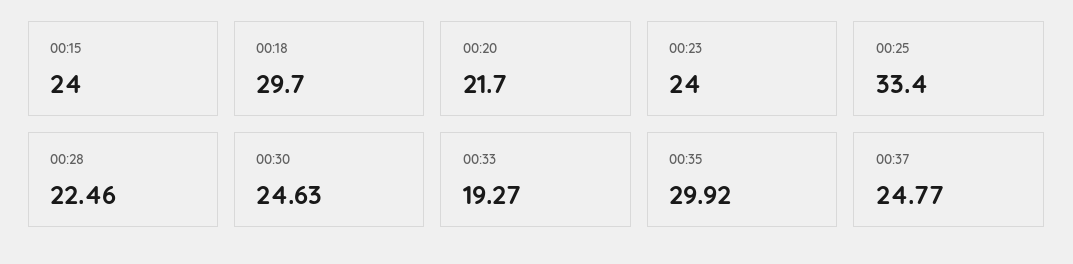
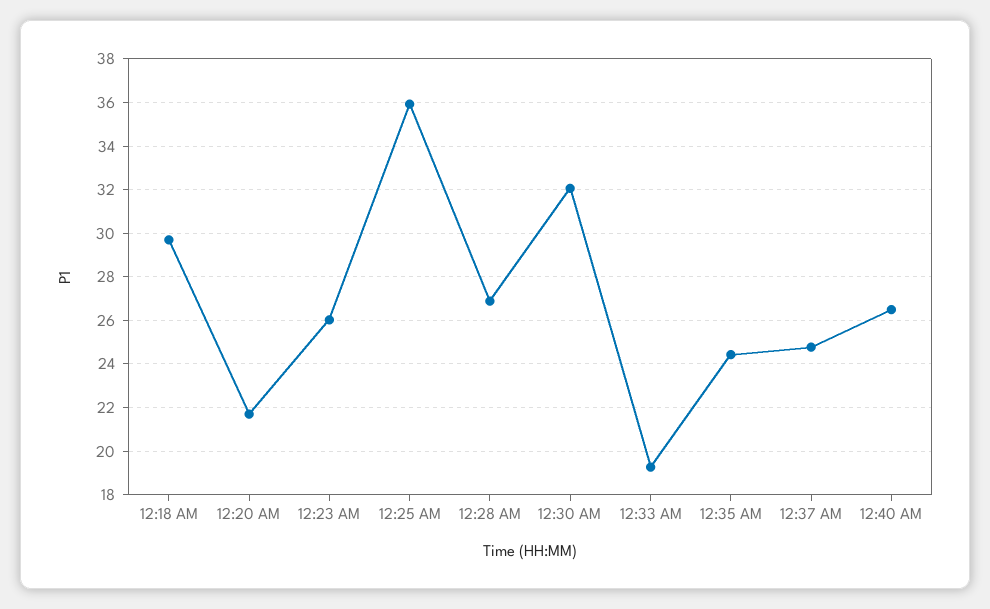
00:15: 24 -> none
00:23: 24 -> 26
00:25: 33.4 -> 36
00:28: 22.46 -> 27
00:30: 24.63 -> 32
00:35: 29.92 -> 24.5
12:40 AM: none -> 26.5

